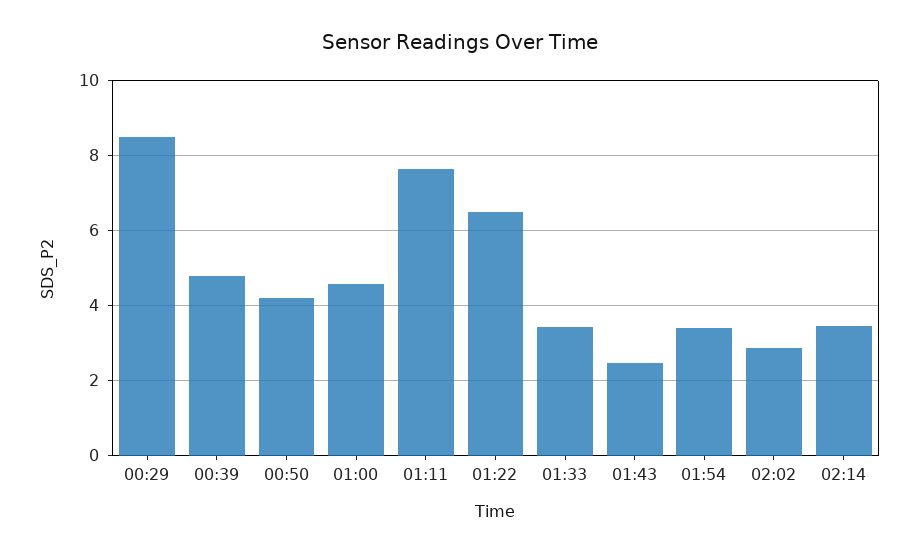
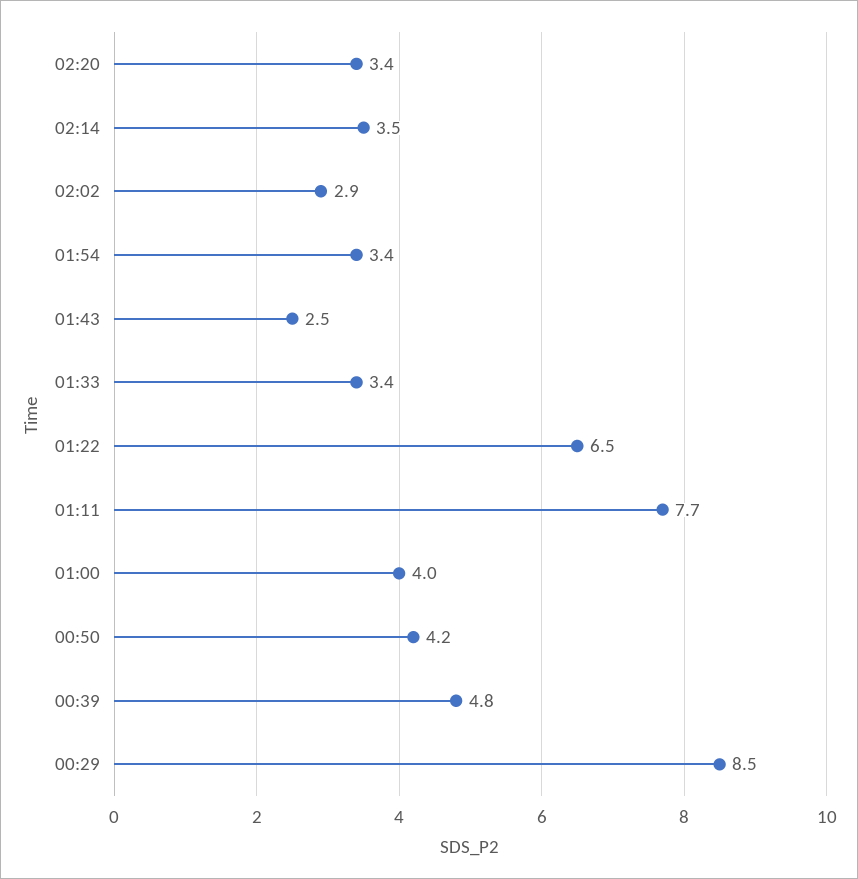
01:00: 4.6 -> 4
02:20: none -> 3.4

